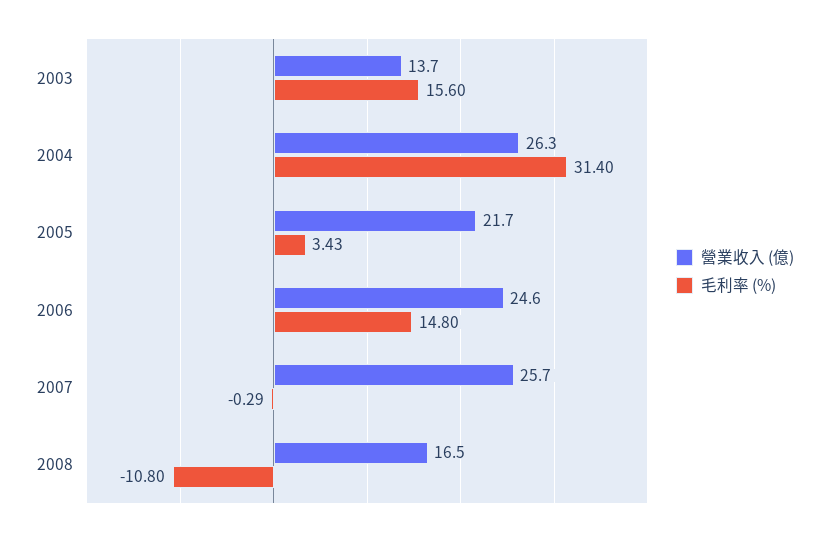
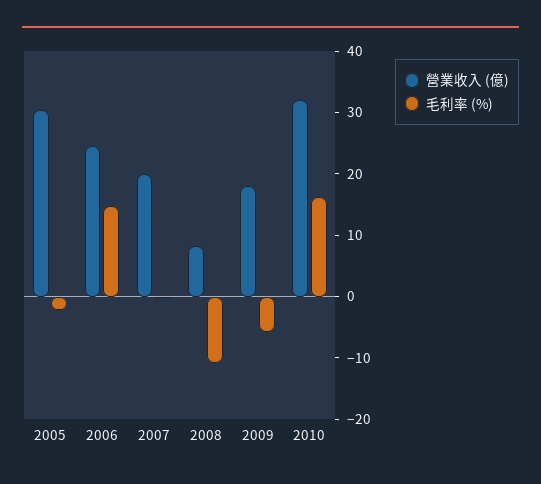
營業收入 (億), 2003: 13.7 -> none
毛利率 (%), 2003: 15.6 -> none
營業收入 (億), 2004: 26.3 -> none
毛利率 (%), 2004: 31.4 -> none
營業收入 (億), 2005: 21.7 -> 30
毛利率 (%), 2005: 3.43 -> -2
營業收入 (億), 2007: 25.7 -> 20
營業收入 (億), 2008: 16.5 -> 8
營業收入 (億), 2009: none -> 18
毛利率 (%), 2009: none -> -6
營業收入 (億), 2010: none -> 32
毛利率 (%), 2010: none -> 16

